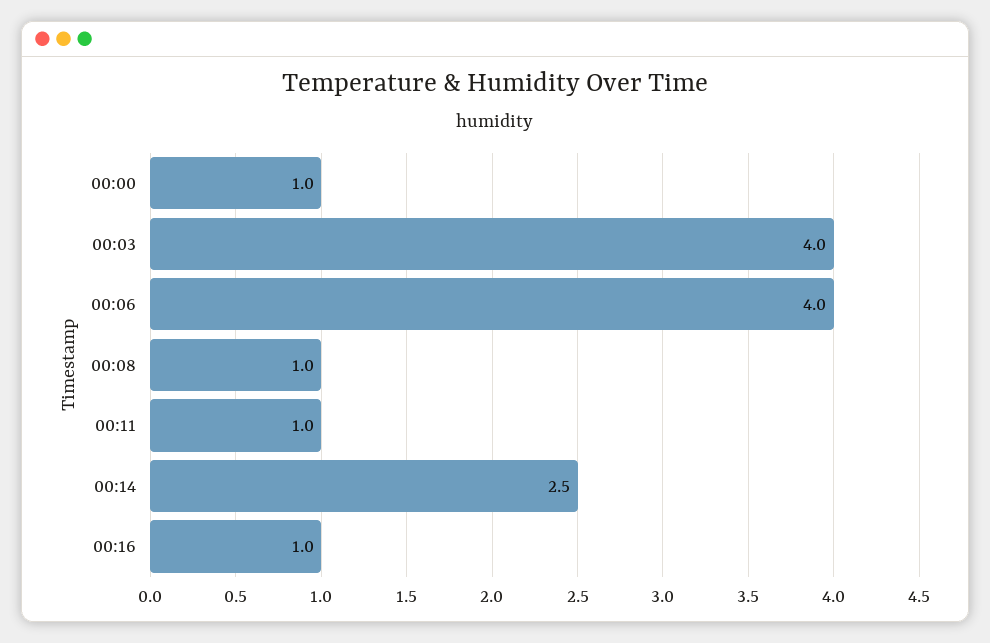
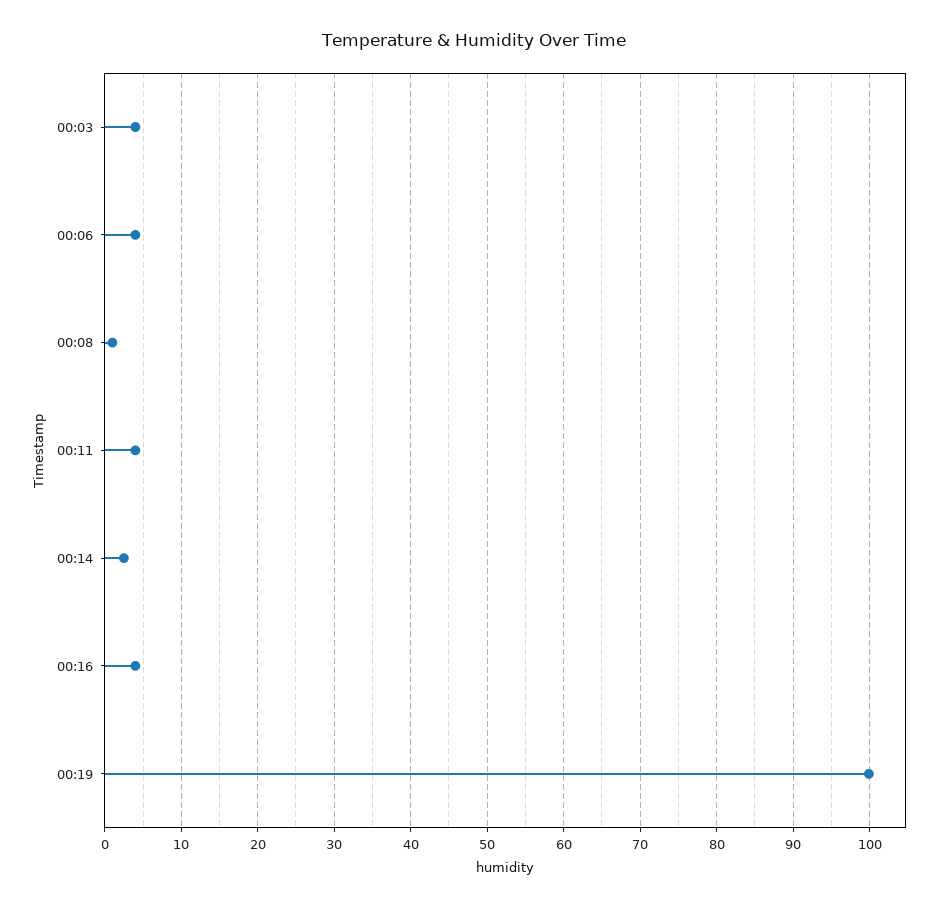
00:00: 1 -> none
00:11: 1 -> 4
00:16: 1 -> 4
00:19: none -> 100

